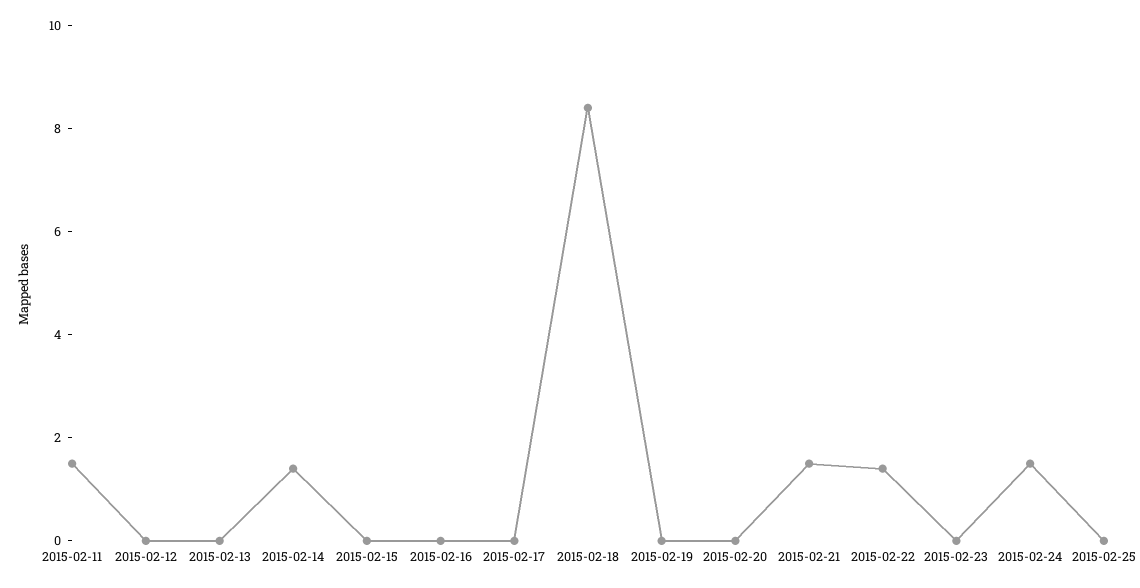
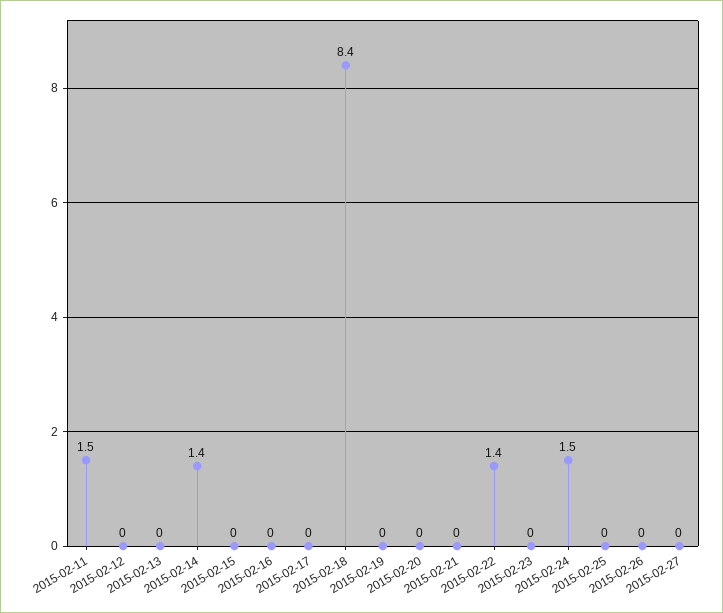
2015-02-21: 1.5 -> 0
2015-02-26: none -> 0
2015-02-27: none -> 0

